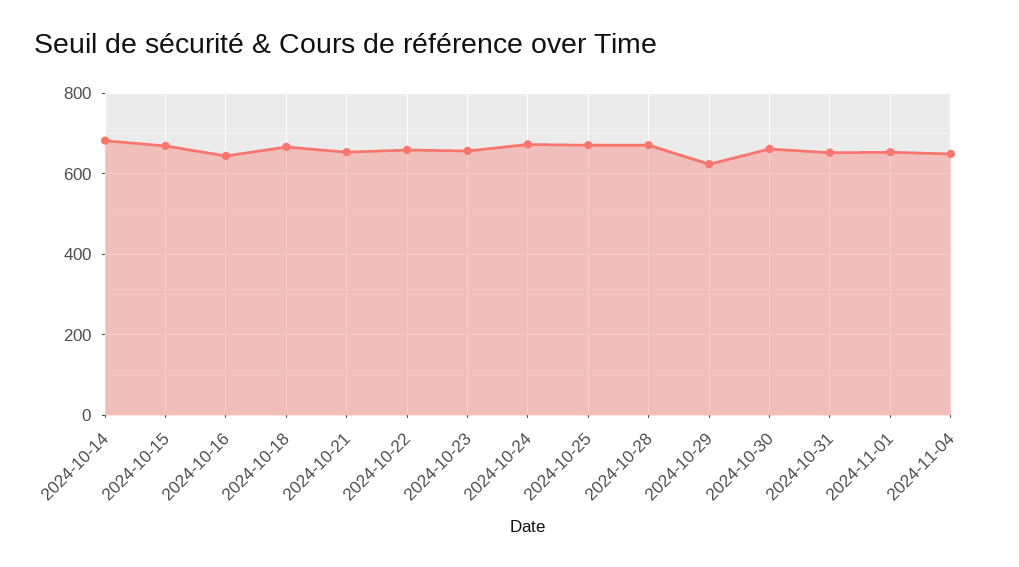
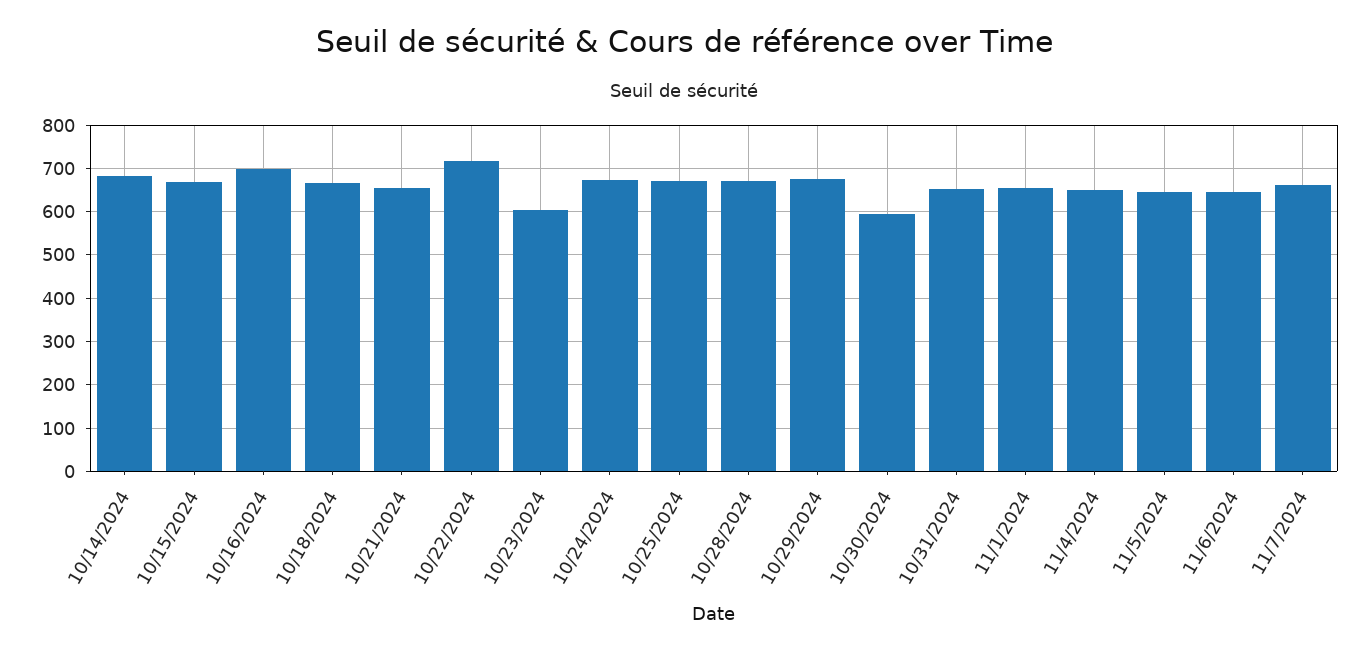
2024-10-16: 640 -> 700
2024-10-22: 660 -> 720
2024-10-23: 660 -> 600
2024-10-29: 620 -> 680
2024-10-30: 660 -> 600
11/5/2024: none -> 640
11/6/2024: none -> 640
11/7/2024: none -> 660

